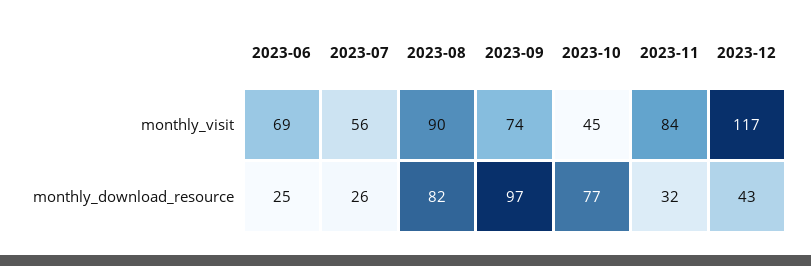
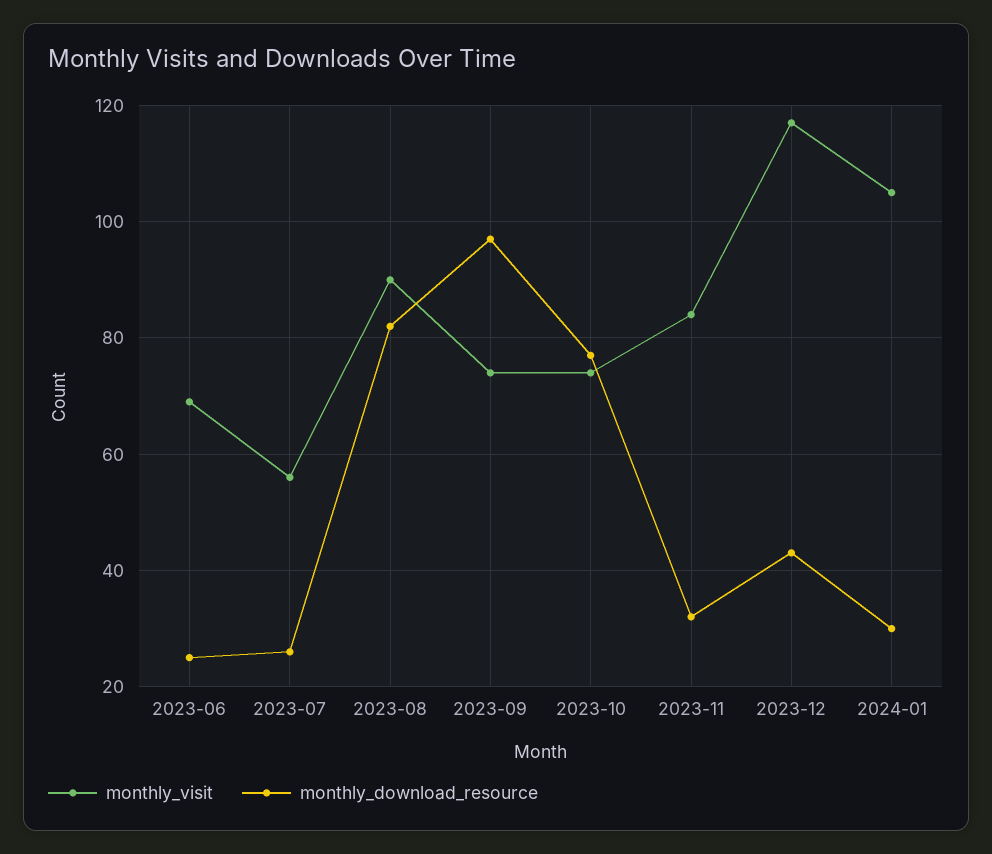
monthly_visit, 2023-10: 45 -> 75
monthly_visit, 2024-01: none -> 105
monthly_download_resource, 2024-01: none -> 30

